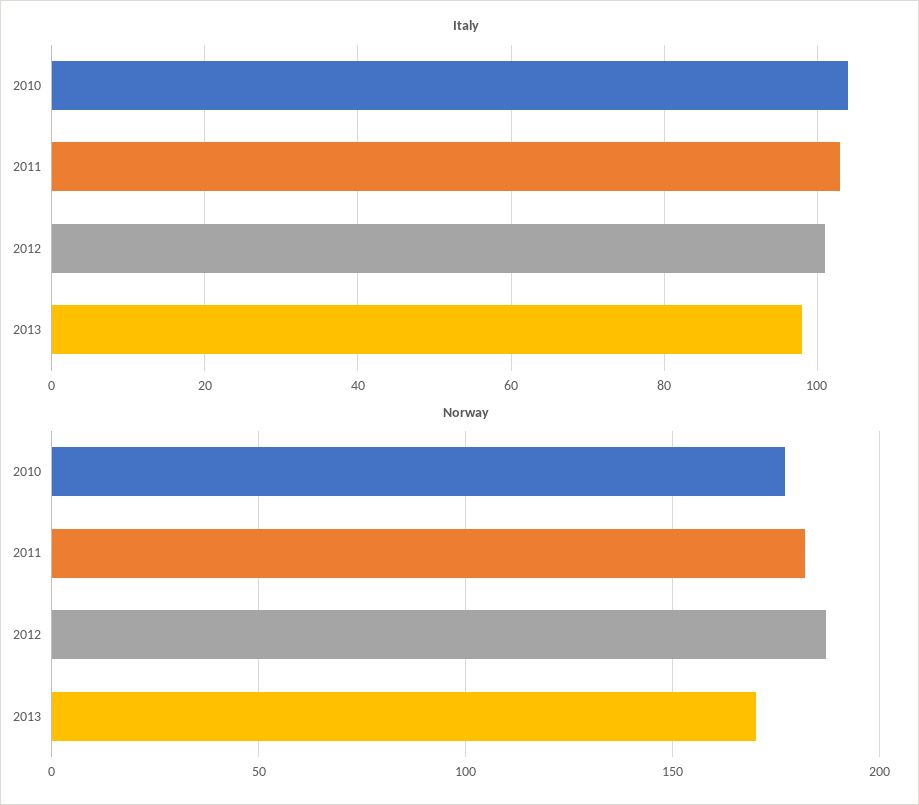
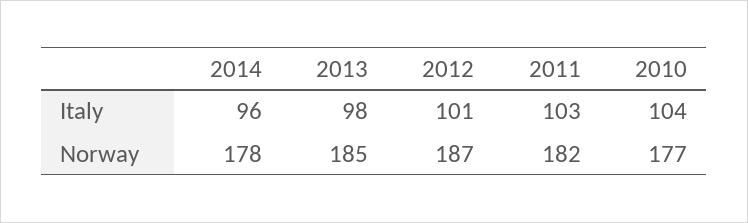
Norway, 2013: 170 -> 185
Italy, 2014: none -> 96
Norway, 2014: none -> 178

